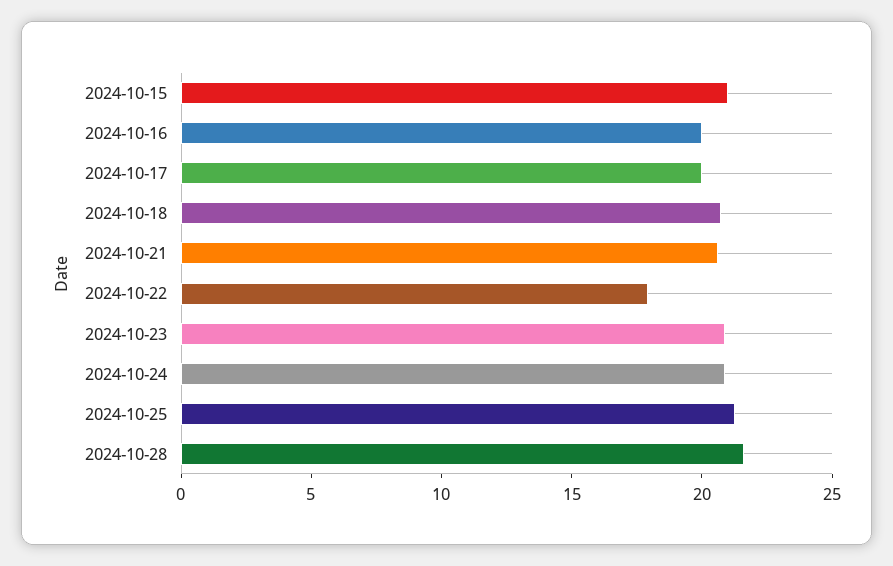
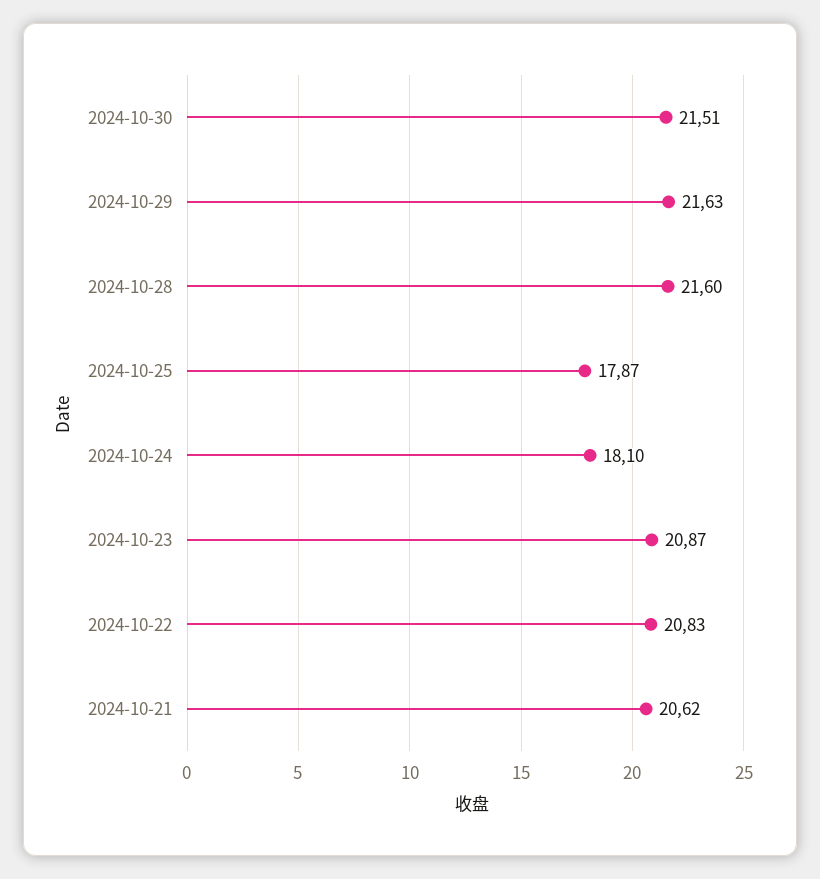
2024-10-15: 21 -> none
2024-10-16: 20 -> none
2024-10-17: 20 -> none
2024-10-18: 21 -> none
2024-10-22: 18 -> 20.83
2024-10-24: 21 -> 18.1
2024-10-25: 21 -> 17.87
2024-10-30: none -> 21.51
2024-10-29: none -> 21.63

